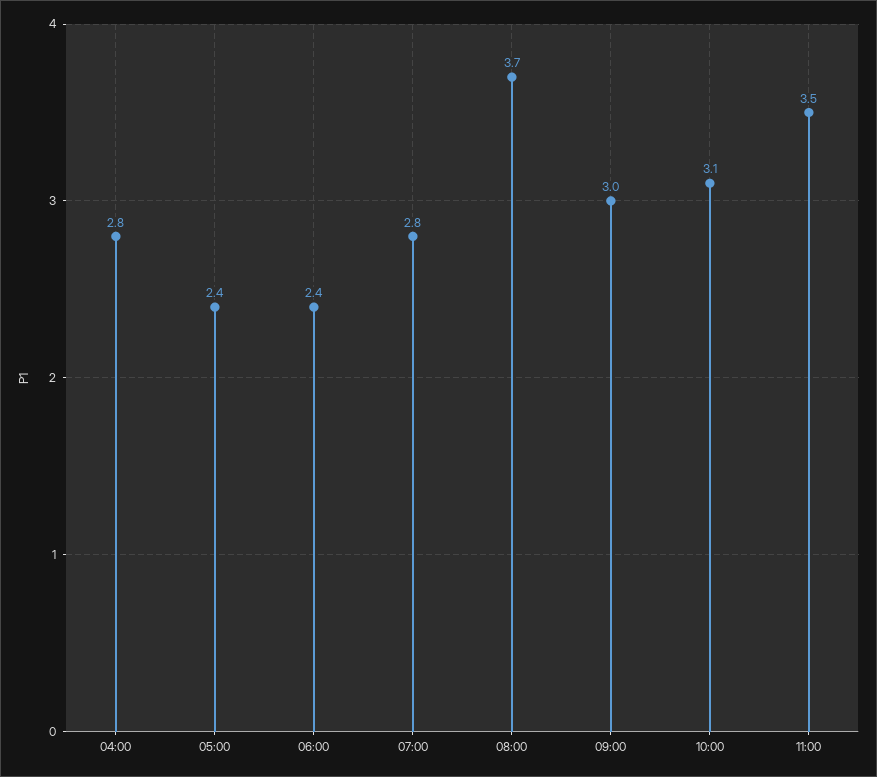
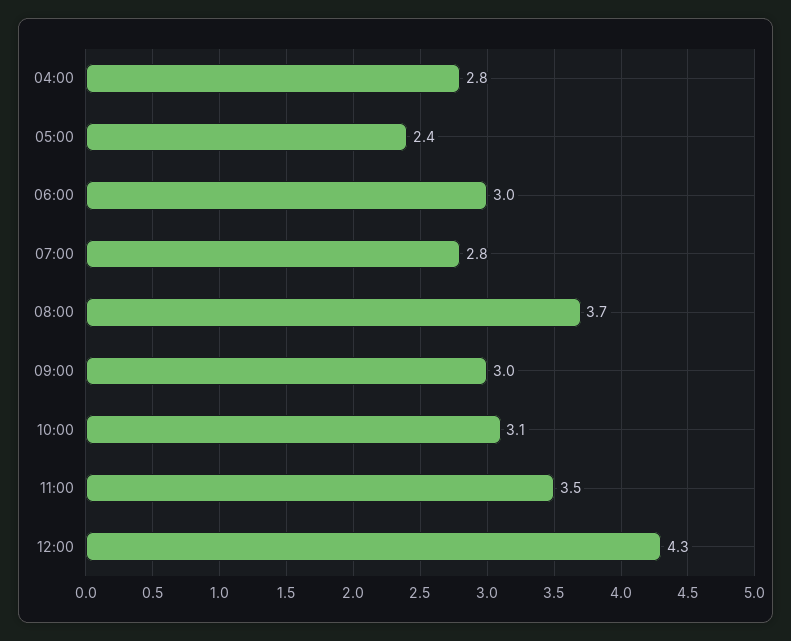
06:00: 2.4 -> 3
12:00: none -> 4.3

